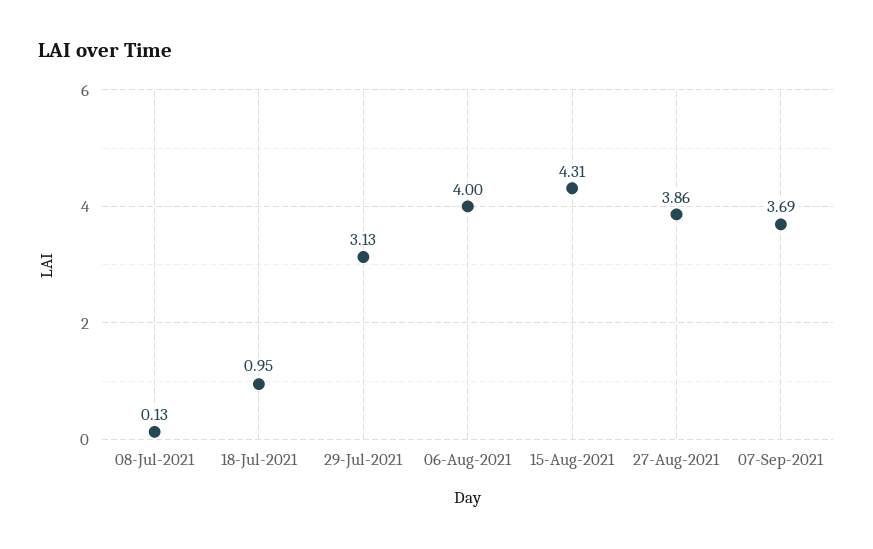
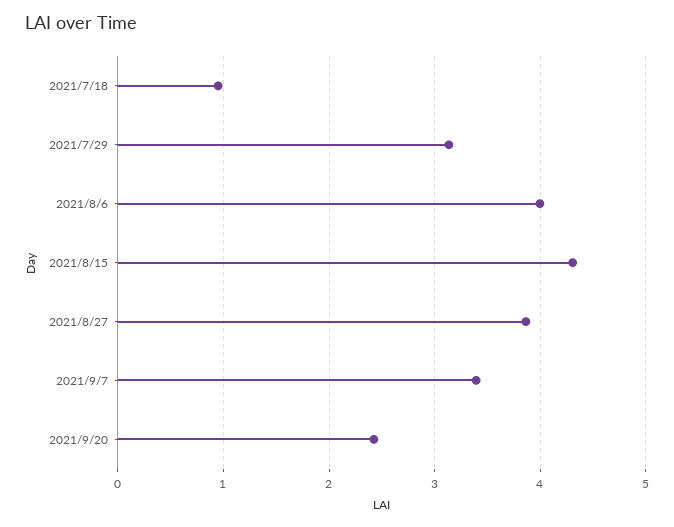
08-Jul-2021: 0.13 -> none
07-Sep-2021: 3.69 -> 3.4
2021/9/20: none -> 2.4

